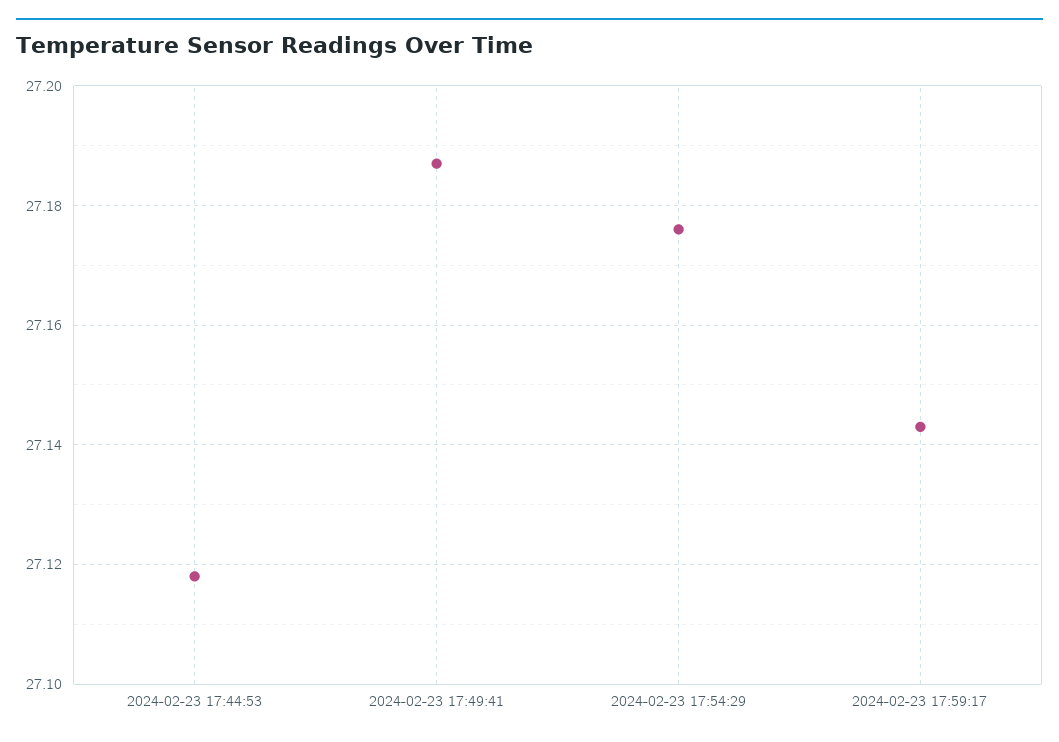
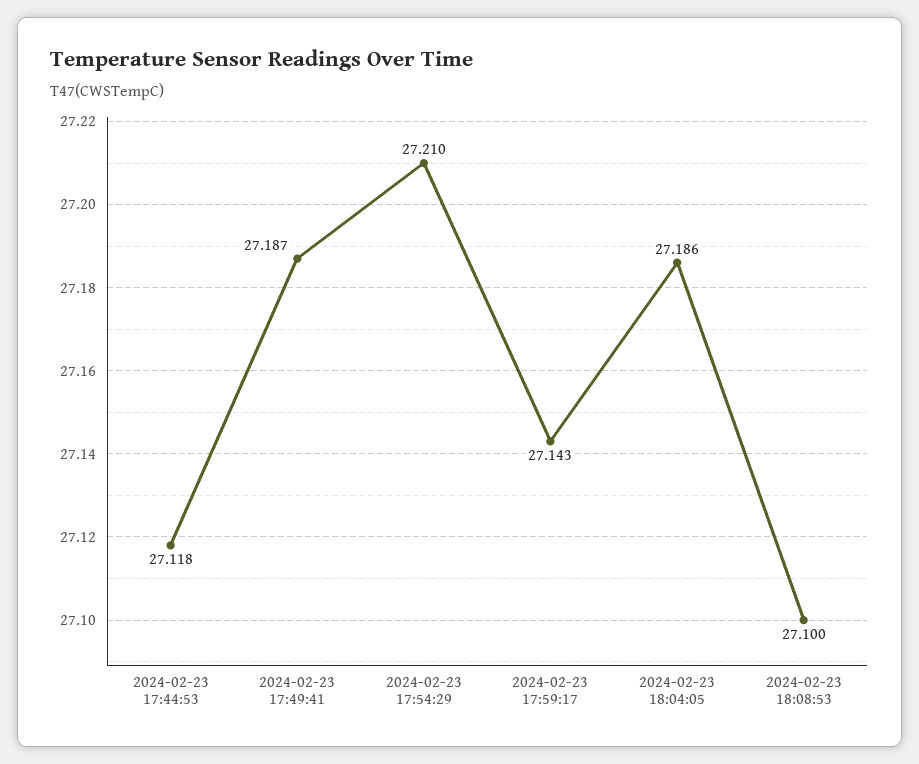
2024-02-23 17:54:29: 27.175 -> 27.21
2024-02-23 18:04:05: none -> 27.186
2024-02-23 18:08:53: none -> 27.1

